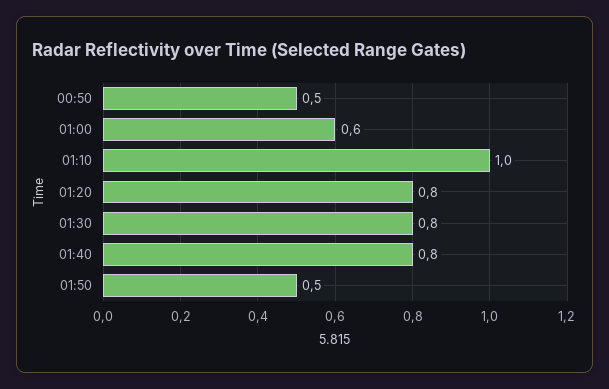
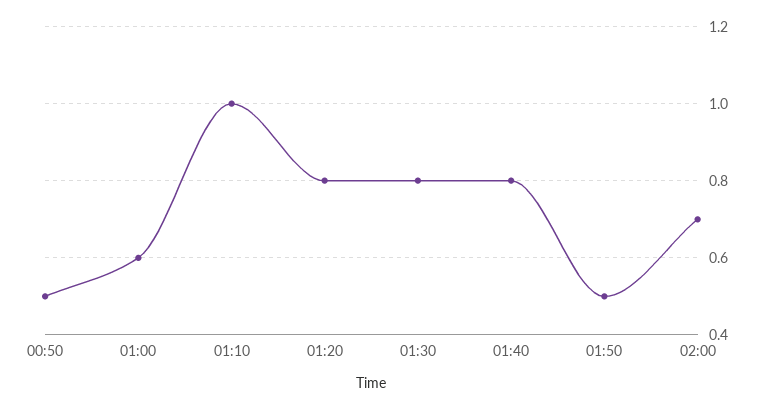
02:00: none -> 0.7

